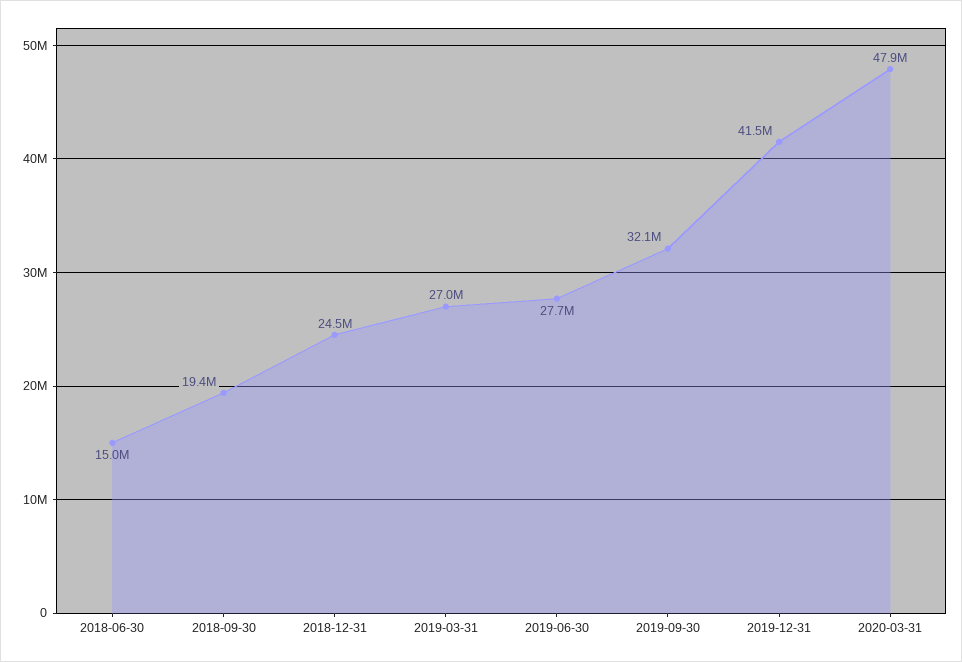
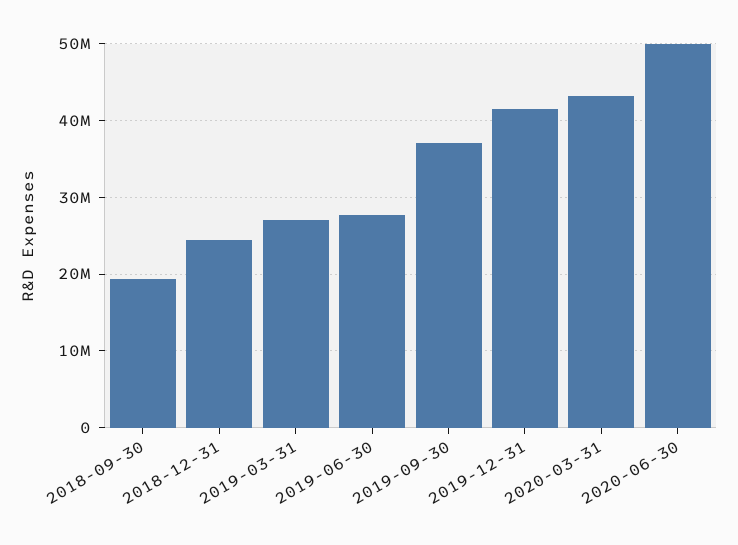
2018-06-30: 15000000 -> none
2019-09-30: 32100000 -> 37000000
2020-03-31: 47900000 -> 43000000
2020-06-30: none -> 50000000

